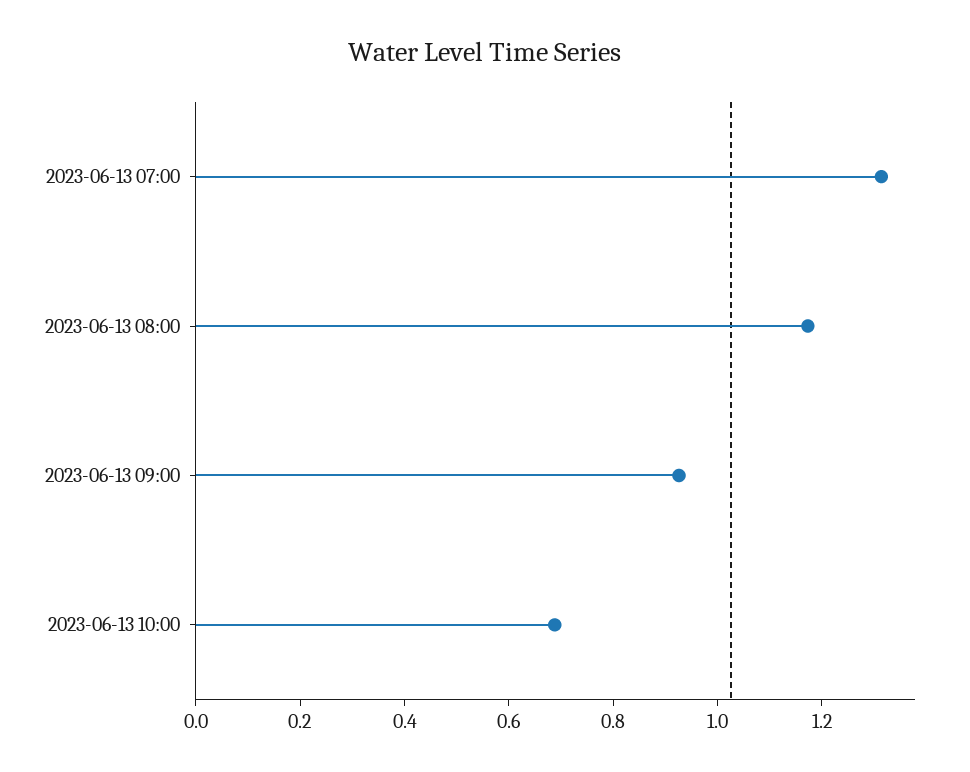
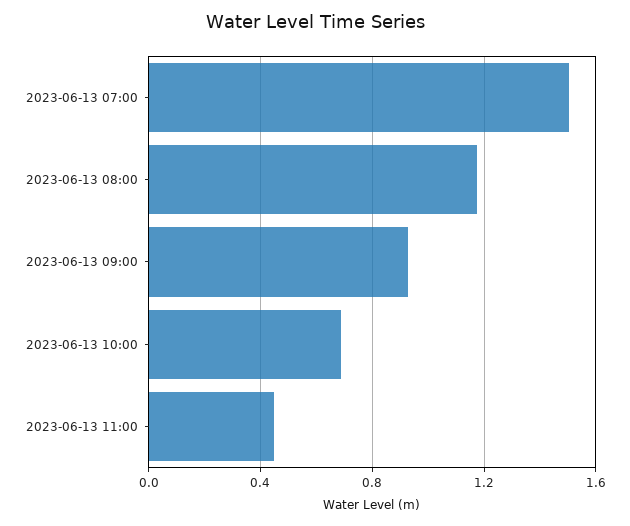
2023-06-13 07:00: 1.3 -> 1.5
2023-06-13 11:00: none -> 0.45

